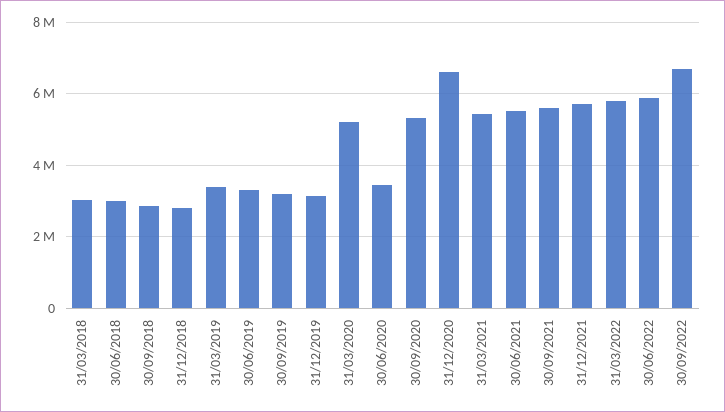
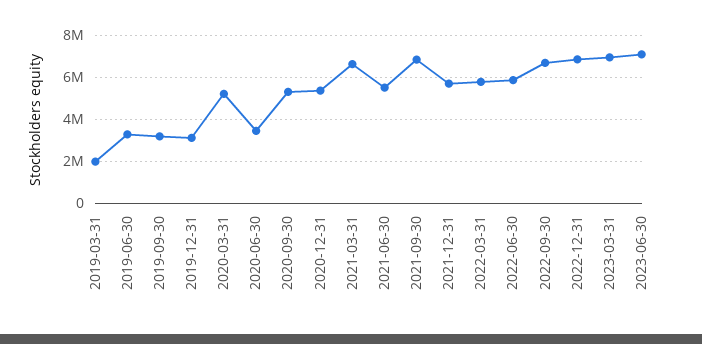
31/03/2018: 3000000 -> none
30/06/2018: 3000000 -> none
30/09/2018: 2800000 -> none
31/12/2018: 2800000 -> none
31/03/2019: 3400000 -> 2000000
31/12/2020: 6600000 -> 5500000
31/03/2021: 5400000 -> 6500000
30/09/2021: 5600000 -> 7000000
2022-12-31: none -> 7000000
2023-03-31: none -> 7000000
2023-06-30: none -> 7000000

